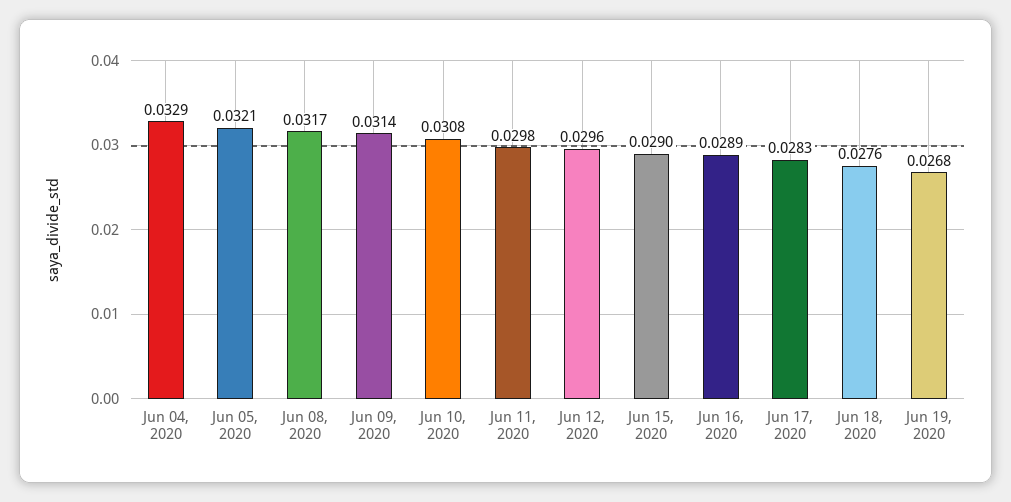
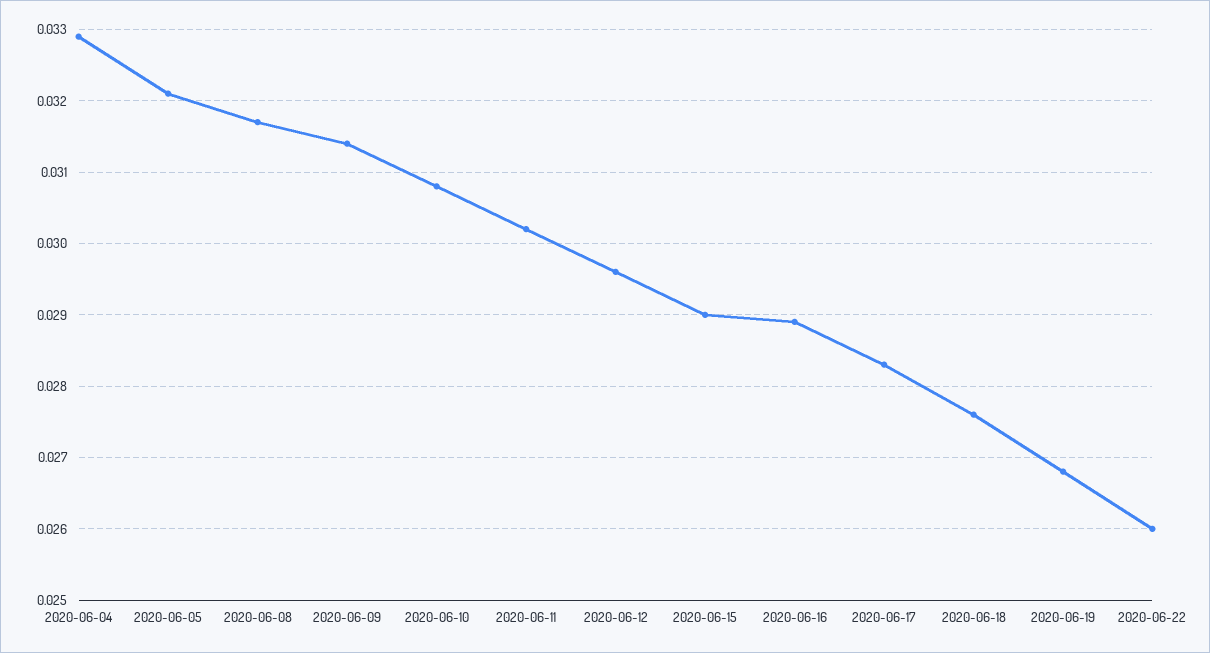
Jun 11, 2020: 0.0298 -> 0.0302
2020-06-22: none -> 0.026

